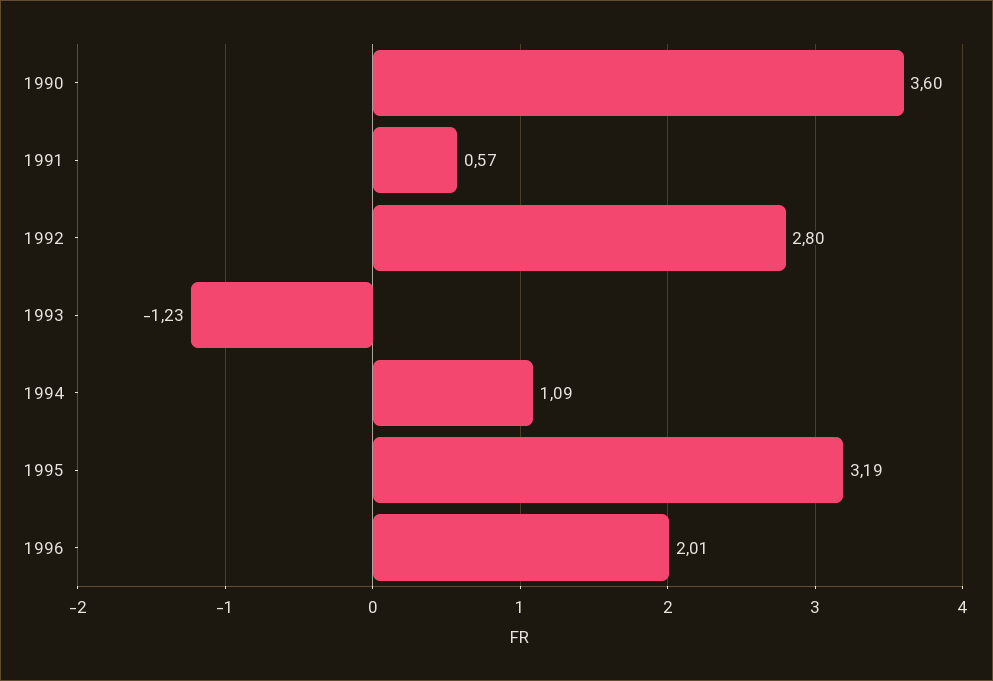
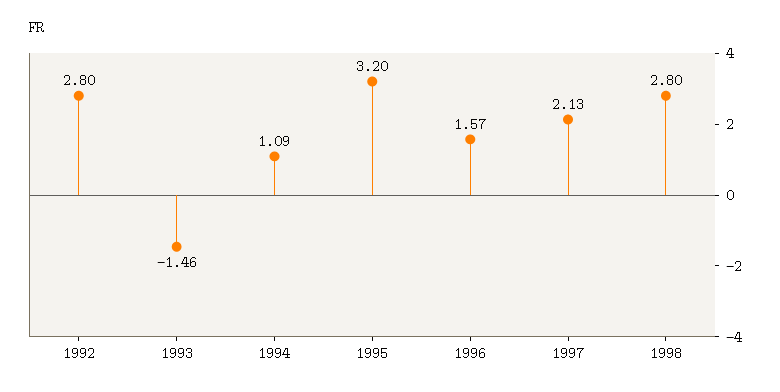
1990: 3.6 -> none
1991: 0.57 -> none
1993: -1.23 -> -1.46
1995: 3.19 -> 3.2
1996: 2.01 -> 1.57
1997: none -> 2.13
1998: none -> 2.8

